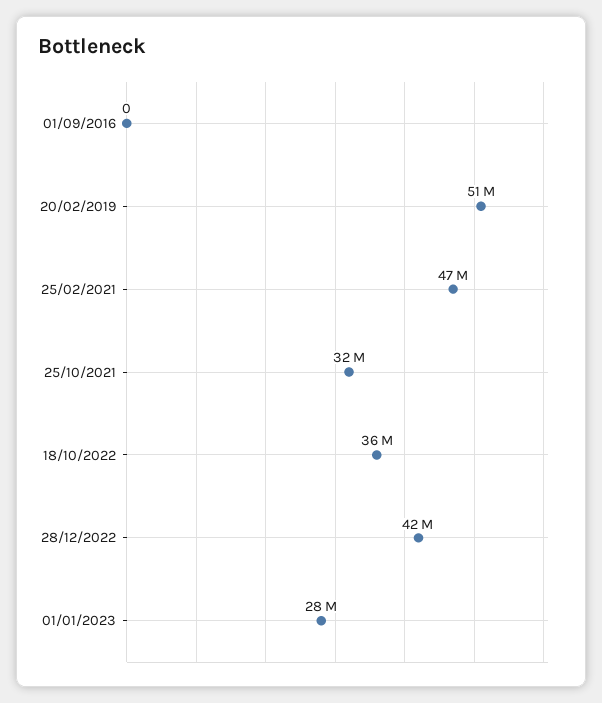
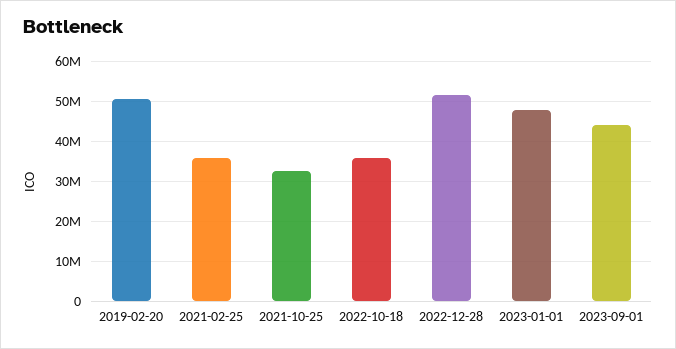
01/09/2016: 0 -> none
25/02/2021: 47000000 -> 36000000
28/12/2022: 42000000 -> 52000000
01/01/2023: 28000000 -> 48000000
2023-09-01: none -> 44000000

